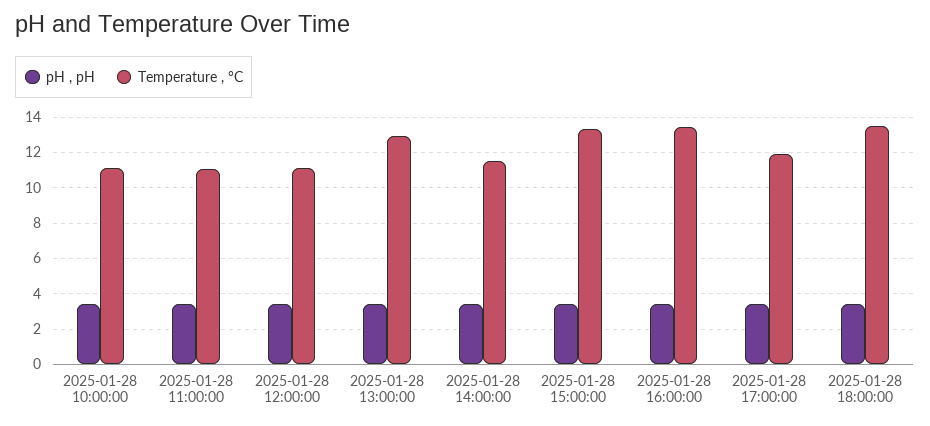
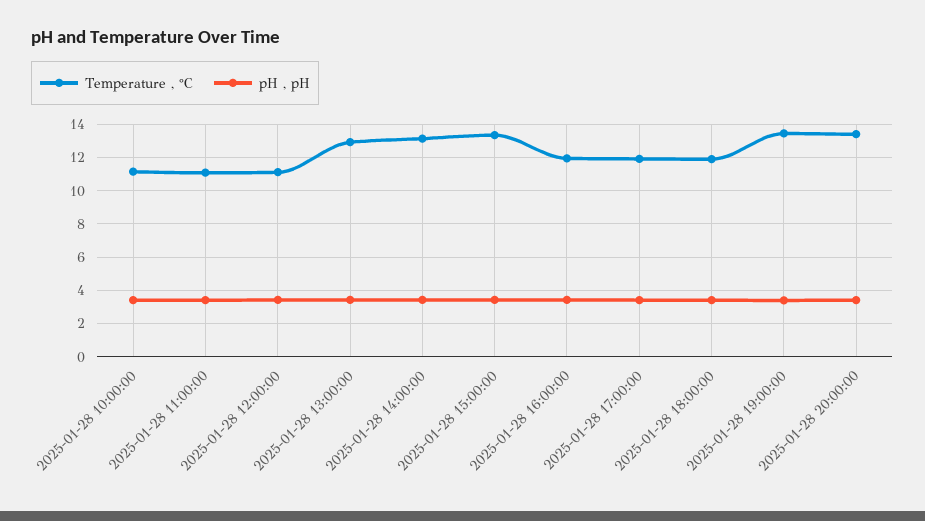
Temperature , °C, 2025-01-28 14:00:00: 11.5 -> 13
Temperature , °C, 2025-01-28 16:00:00: 13.5 -> 12
Temperature , °C, 2025-01-28 18:00:00: 13.5 -> 12
Temperature , °C, 2025-01-28 19:00:00: none -> 13.5
pH , pH, 2025-01-28 19:00:00: none -> 3.5
Temperature , °C, 2025-01-28 20:00:00: none -> 13.5
pH , pH, 2025-01-28 20:00:00: none -> 3.5

